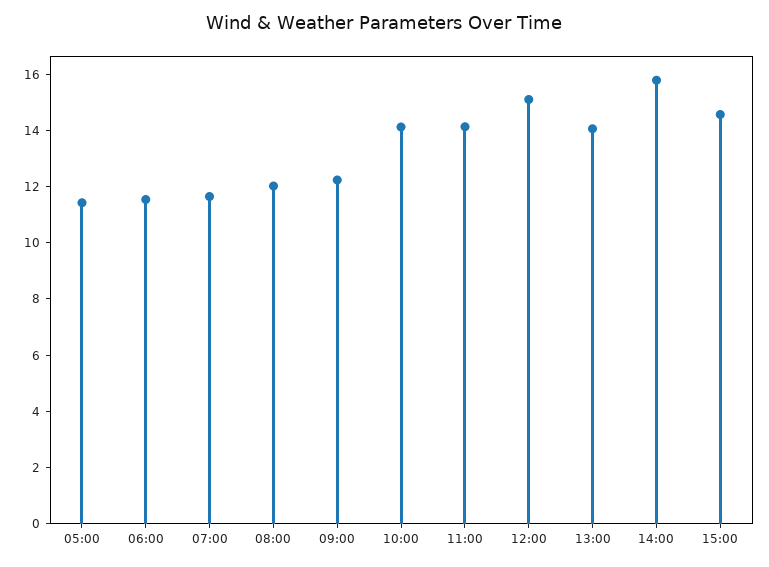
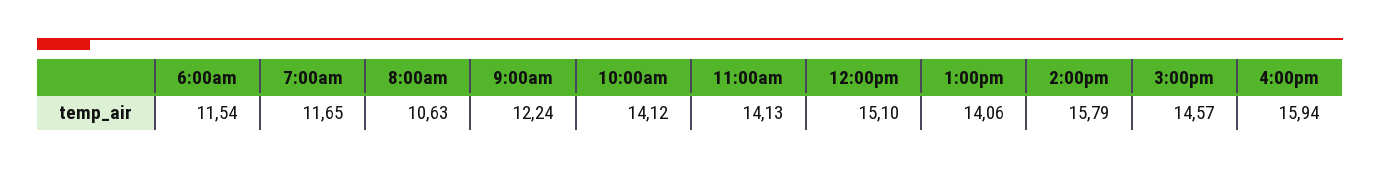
05:00: 11.5 -> none
08:00: 12 -> 10.63
4:00pm: none -> 15.94

